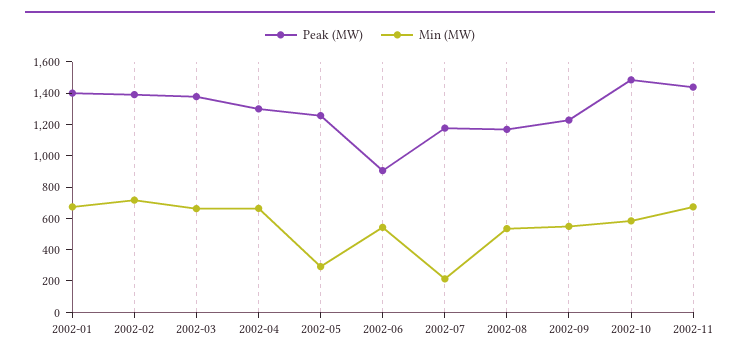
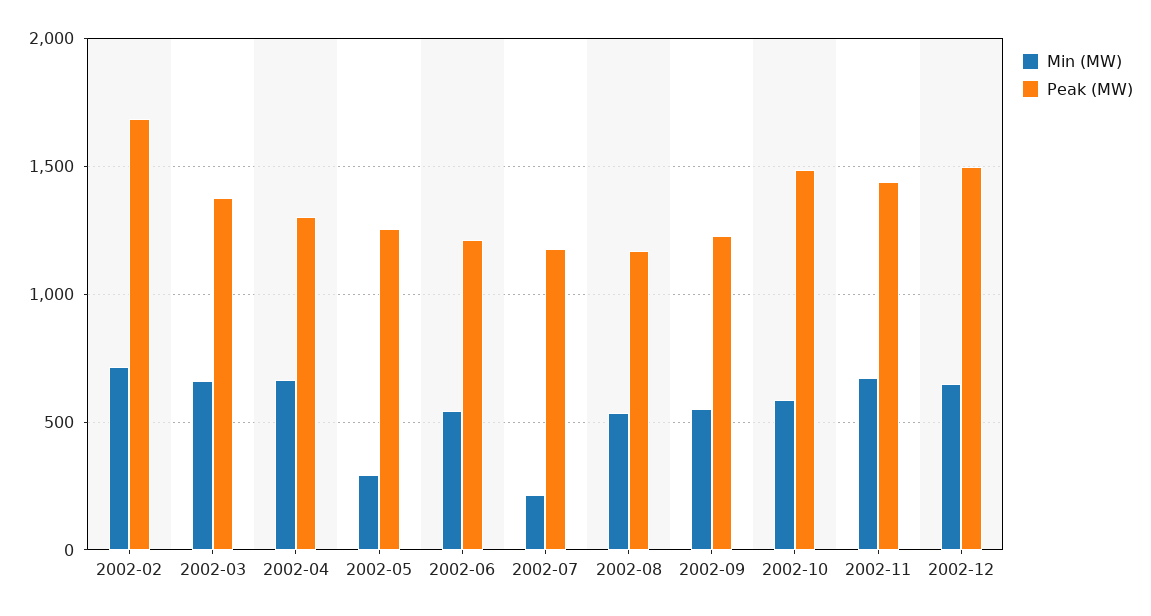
Peak (MW), 2002-01: 1400 -> none
Min (MW), 2002-01: 700 -> none
Peak (MW), 2002-02: 1400 -> 1700
Peak (MW), 2002-06: 900 -> 1200
Min (MW), 2002-12: none -> 650
Peak (MW), 2002-12: none -> 1500

